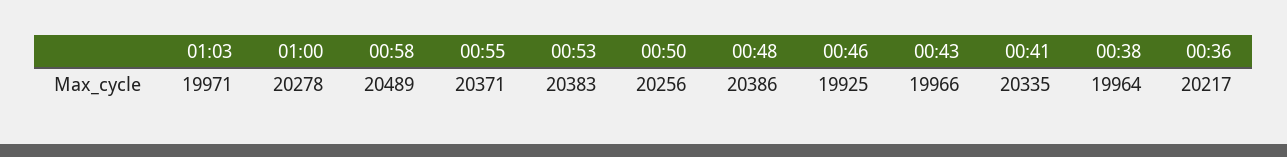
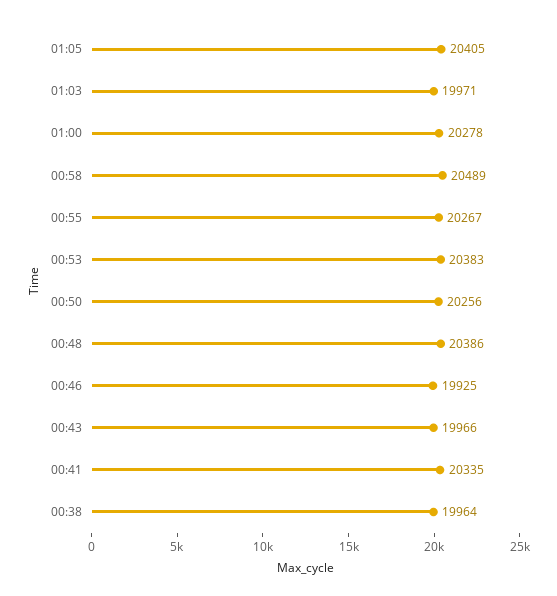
00:55: 20371 -> 20267
00:36: 20217 -> none
01:05: none -> 20405

